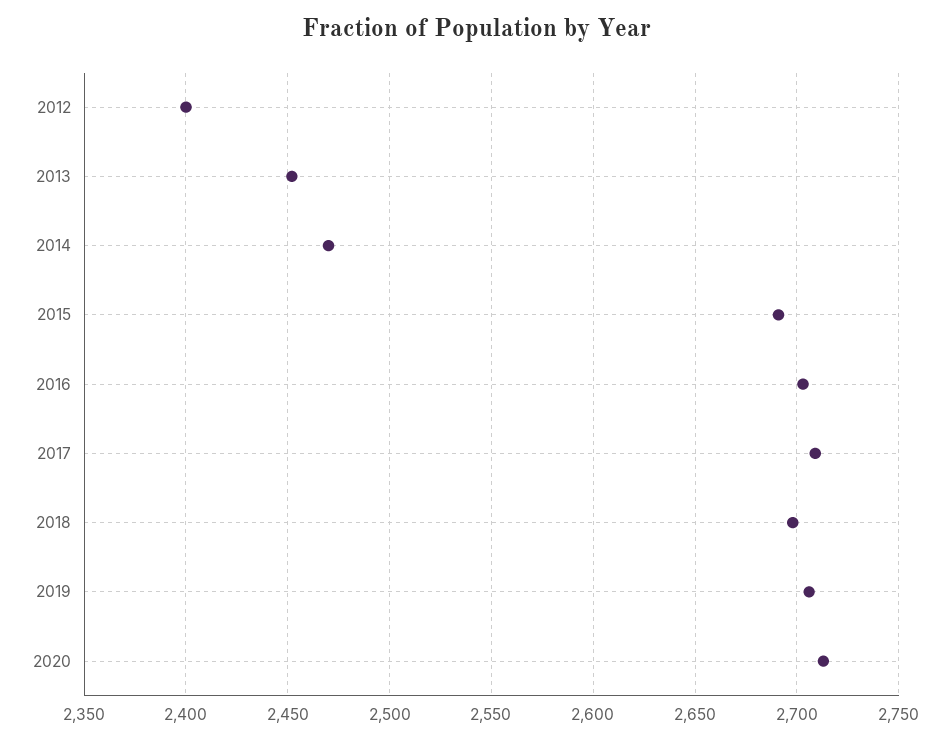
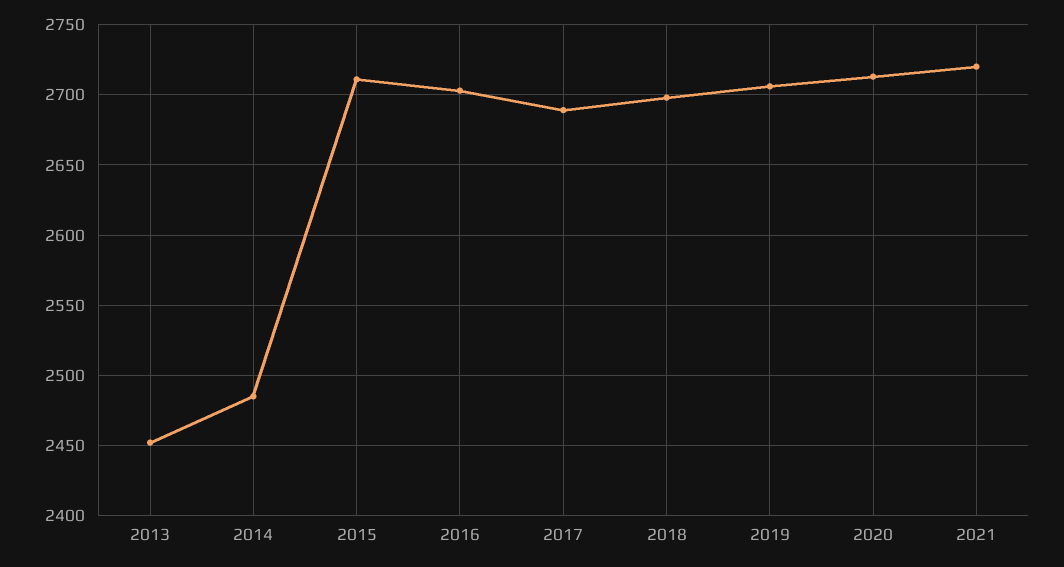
2012: 2400 -> none
2014: 2470 -> 2485
2015: 2690 -> 2710
2017: 2710 -> 2690
2021: none -> 2720

